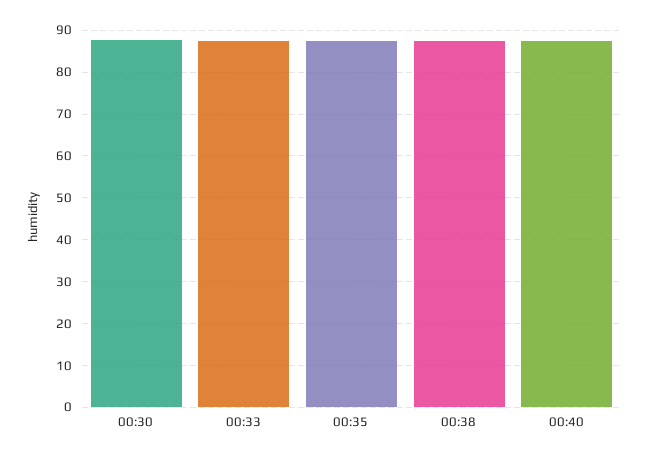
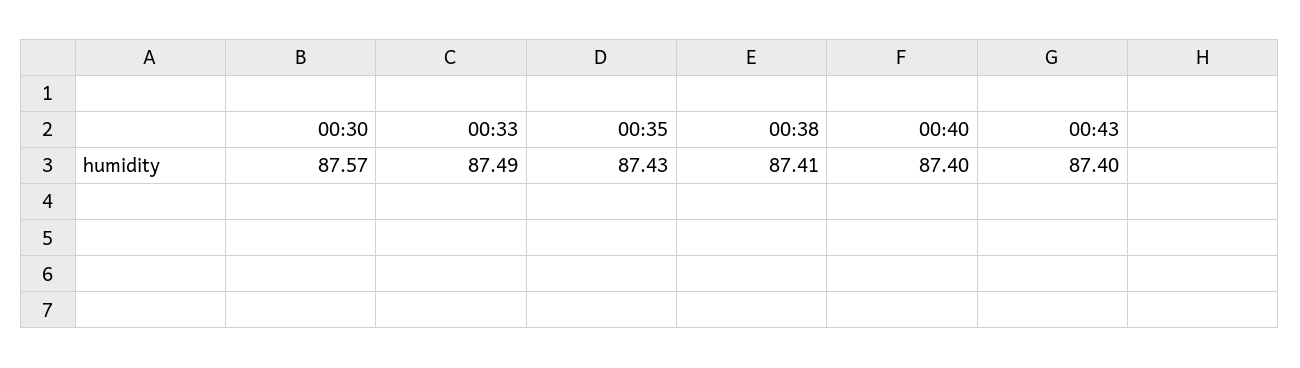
00:43: none -> 87.4

